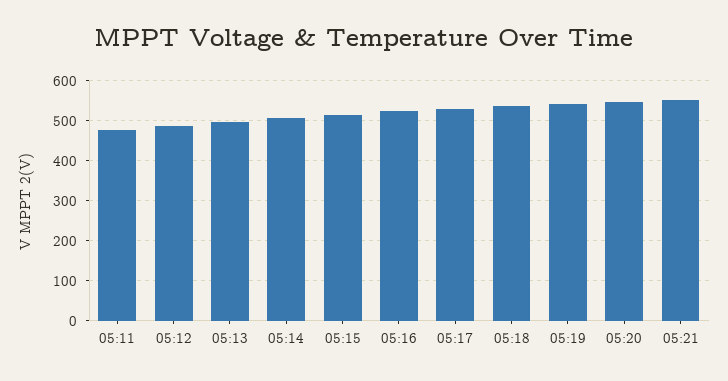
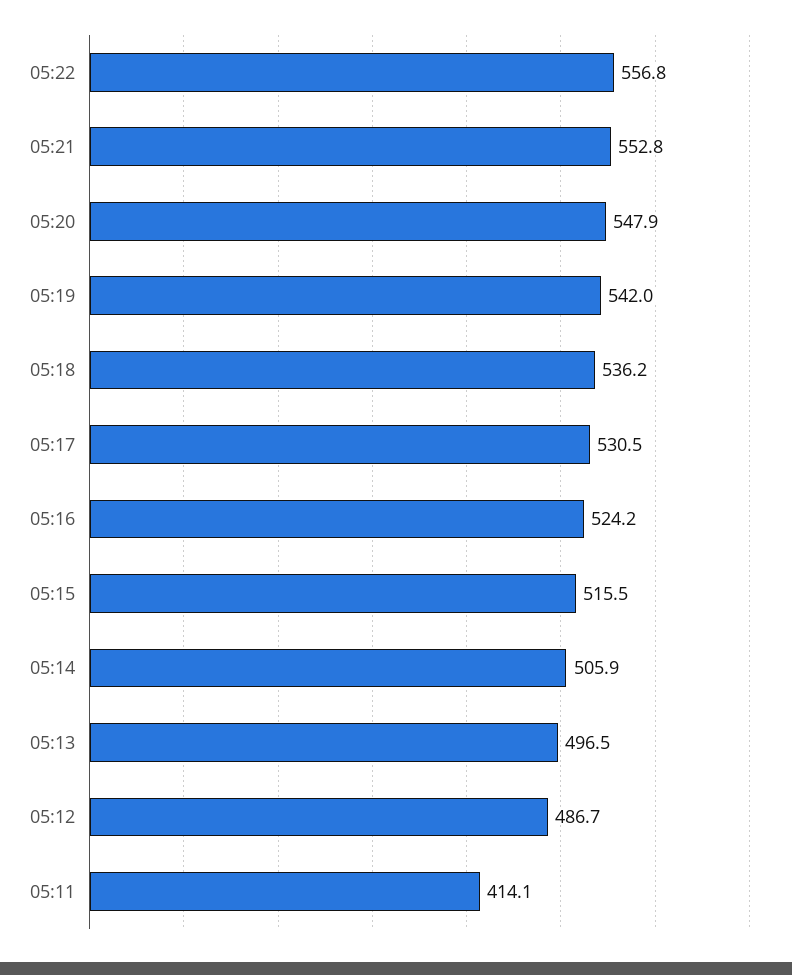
05:11: 480 -> 414.1
05:22: none -> 556.8

